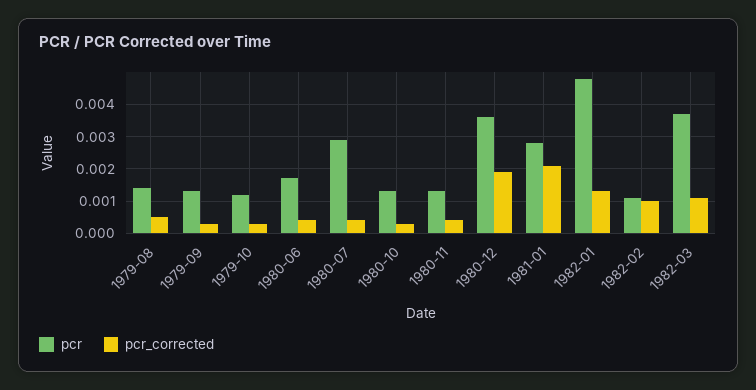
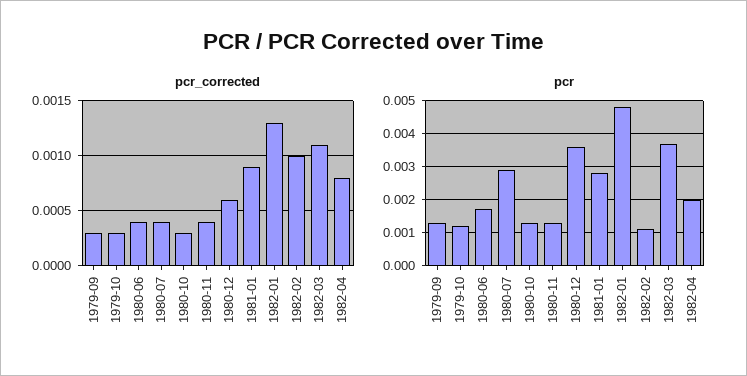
pcr, 1979-08: 0.0015 -> none
pcr_corrected, 1979-08: 0.0005 -> none
pcr_corrected, 1980-12: 0.002 -> 0.0006
pcr_corrected, 1981-01: 0.002 -> 0.0009
pcr_corrected, 1982-04: none -> 0.0008
pcr, 1982-04: none -> 0.002

